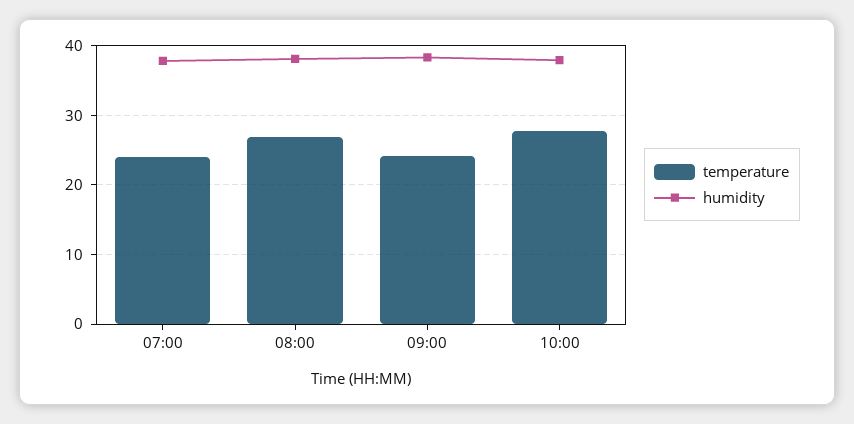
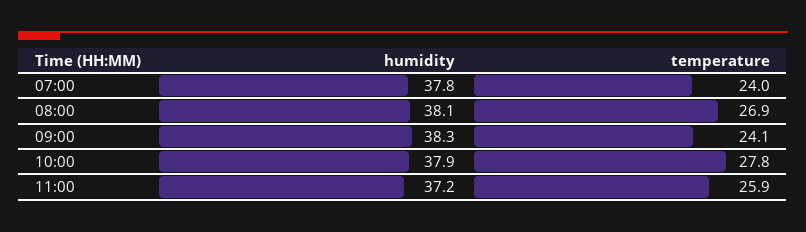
humidity, 11:00: none -> 37.2
temperature, 11:00: none -> 25.9

